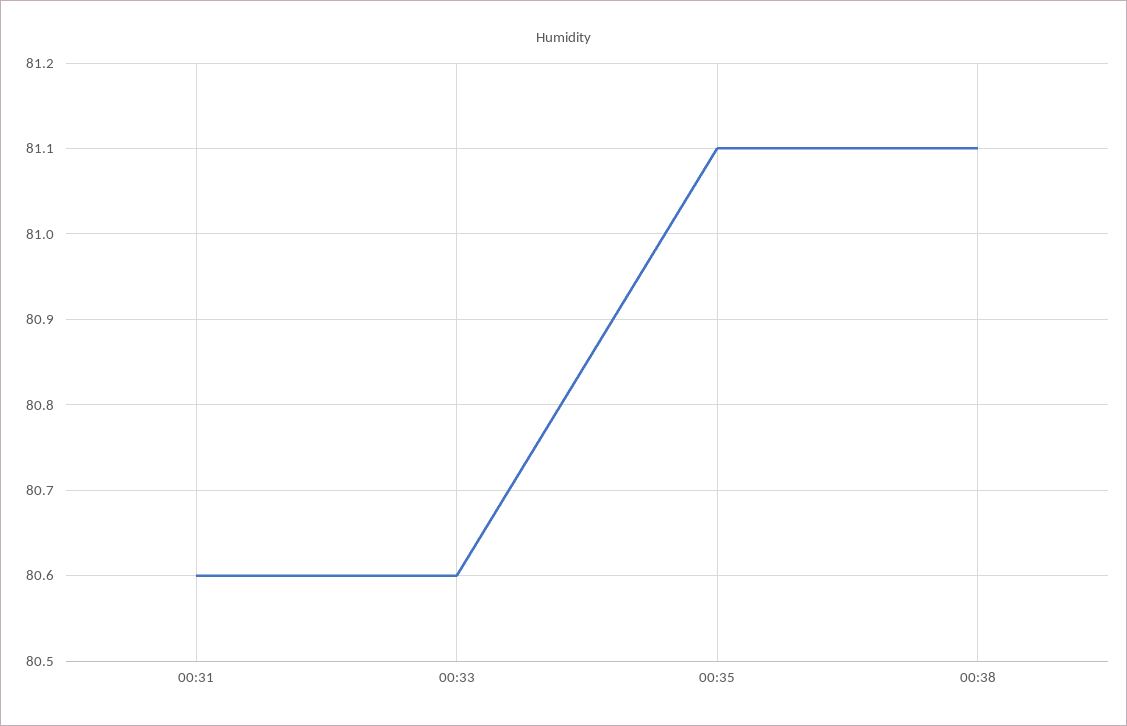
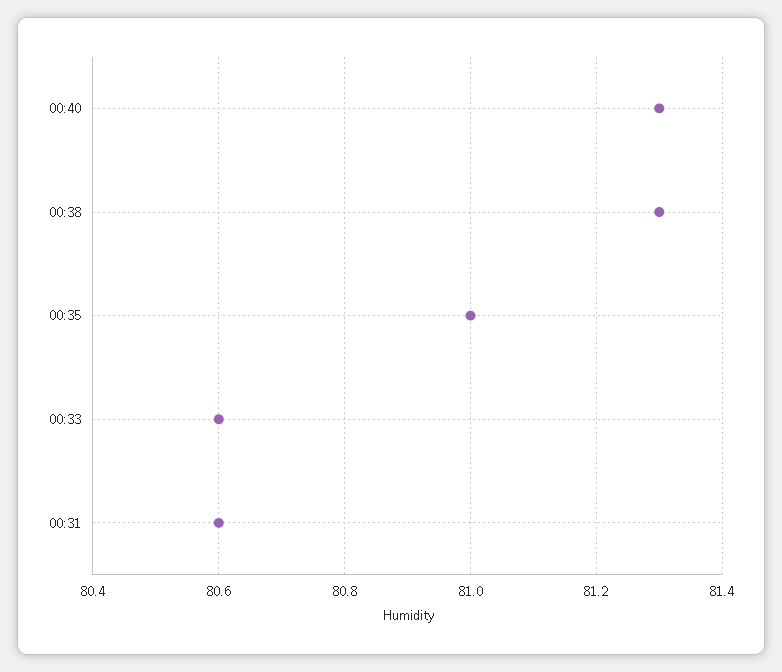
00:35: 81.1 -> 81
00:38: 81.1 -> 81.3
00:40: none -> 81.3

